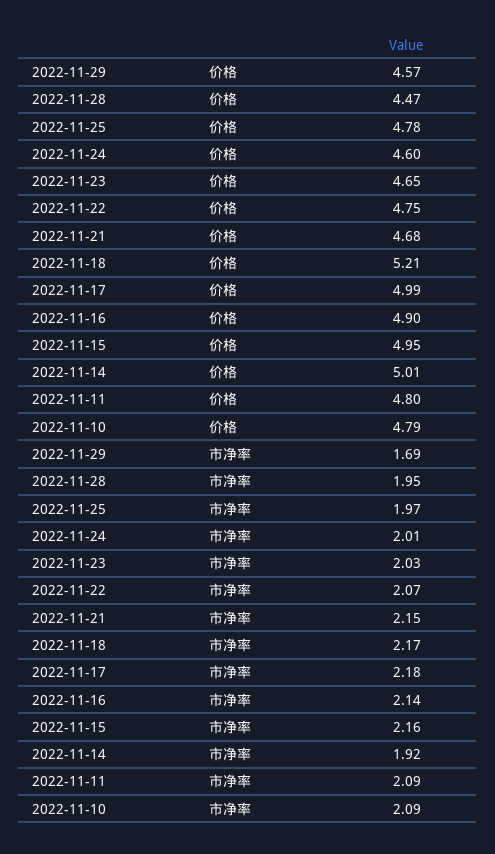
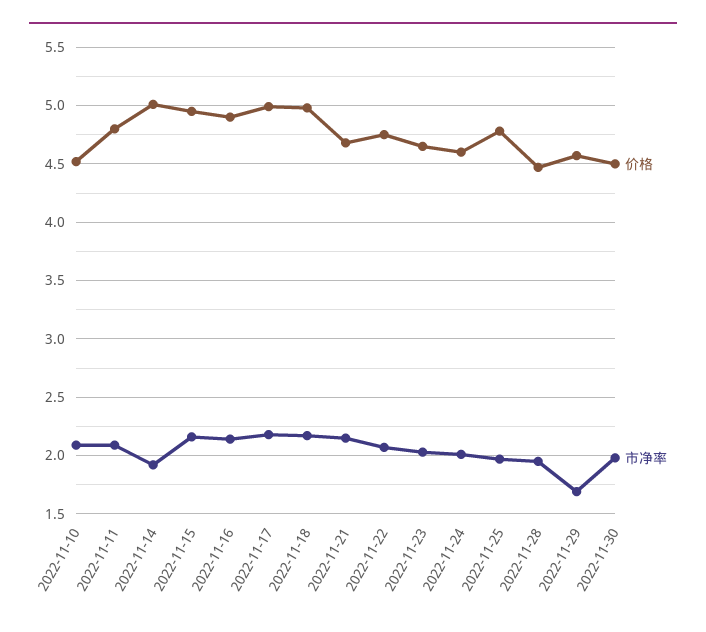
价格, 2022-11-18: 5.21 -> 5
价格, 2022-11-10: 4.79 -> 4.5
价格, 2022-11-30: none -> 4.5
市净率, 2022-11-30: none -> 2

